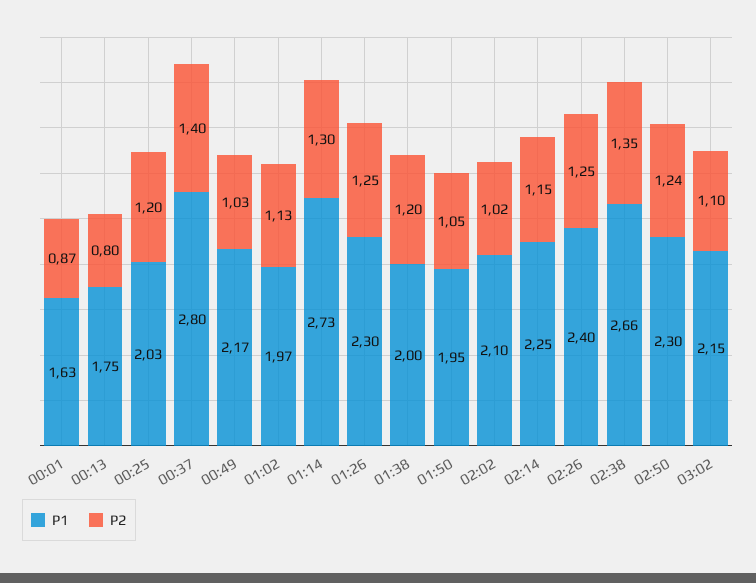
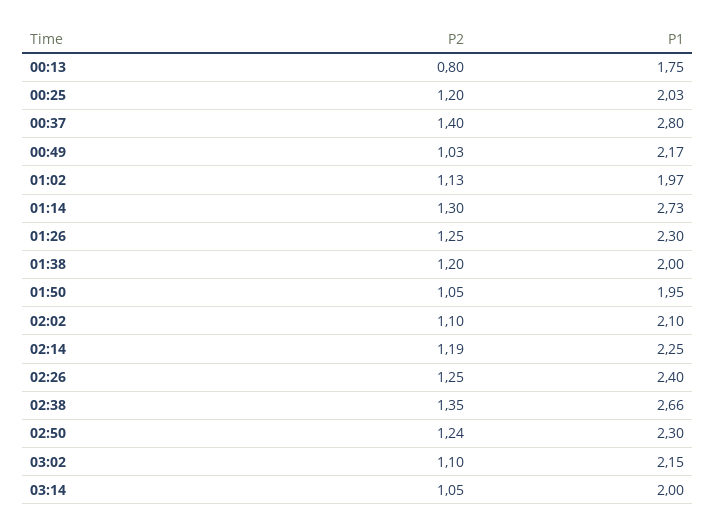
P1, 00:01: 1.63 -> none
P2, 00:01: 0.87 -> none
P2, 02:02: 1.02 -> 1.1
P2, 02:14: 1.15 -> 1.19
P2, 03:14: none -> 1.05
P1, 03:14: none -> 2

